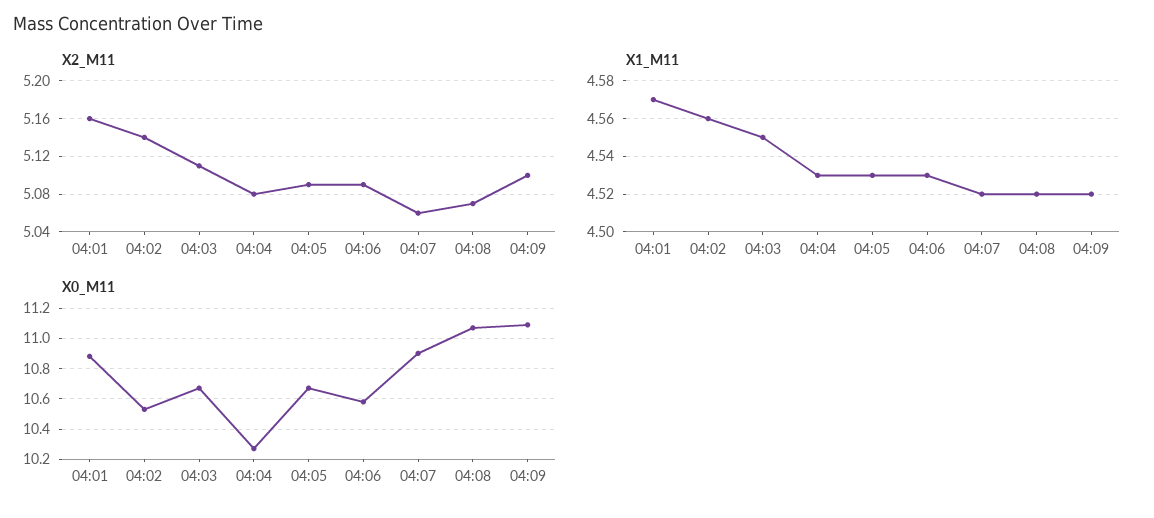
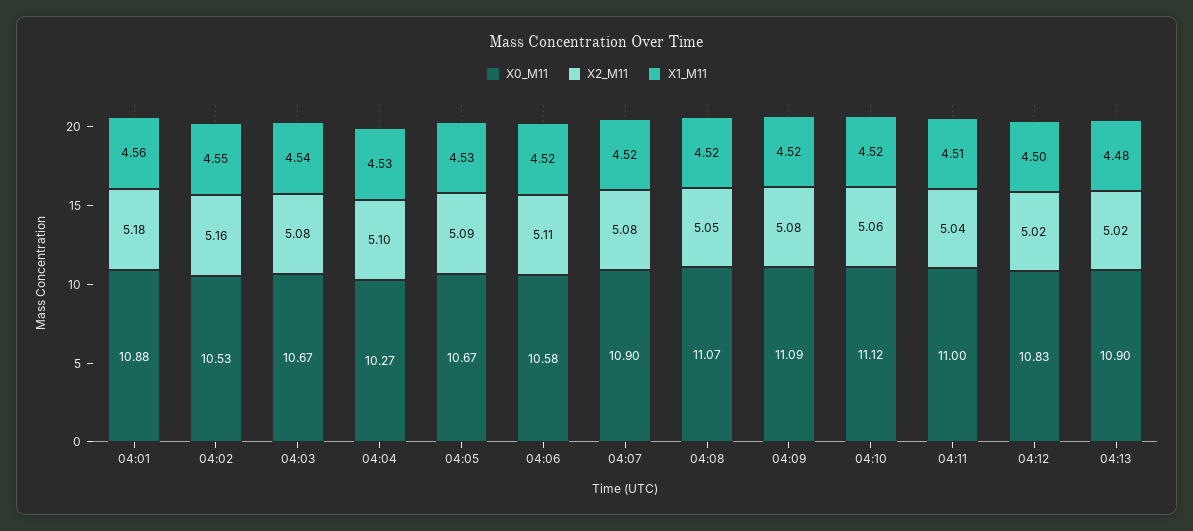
X2_M11, 04:01: 5.16 -> 5.18
X2_M11, 04:02: 5.14 -> 5.16
X2_M11, 04:03: 5.11 -> 5.08
X2_M11, 04:04: 5.08 -> 5.1
X2_M11, 04:06: 5.09 -> 5.11
X2_M11, 04:07: 5.06 -> 5.08
X2_M11, 04:08: 5.07 -> 5.05
X2_M11, 04:09: 5.1 -> 5.08
X1_M11, 04:01: 4.57 -> 4.56
X1_M11, 04:02: 4.56 -> 4.55
X1_M11, 04:03: 4.55 -> 4.54
X1_M11, 04:06: 4.53 -> 4.52
X0_M11, 04:10: none -> 11.12
X2_M11, 04:10: none -> 5.06
X1_M11, 04:10: none -> 4.52
X0_M11, 04:11: none -> 11
X2_M11, 04:11: none -> 5.04
X1_M11, 04:11: none -> 4.51
X0_M11, 04:12: none -> 10.83
X2_M11, 04:12: none -> 5.02
X1_M11, 04:12: none -> 4.5
X0_M11, 04:13: none -> 10.9
X2_M11, 04:13: none -> 5.02
X1_M11, 04:13: none -> 4.48

